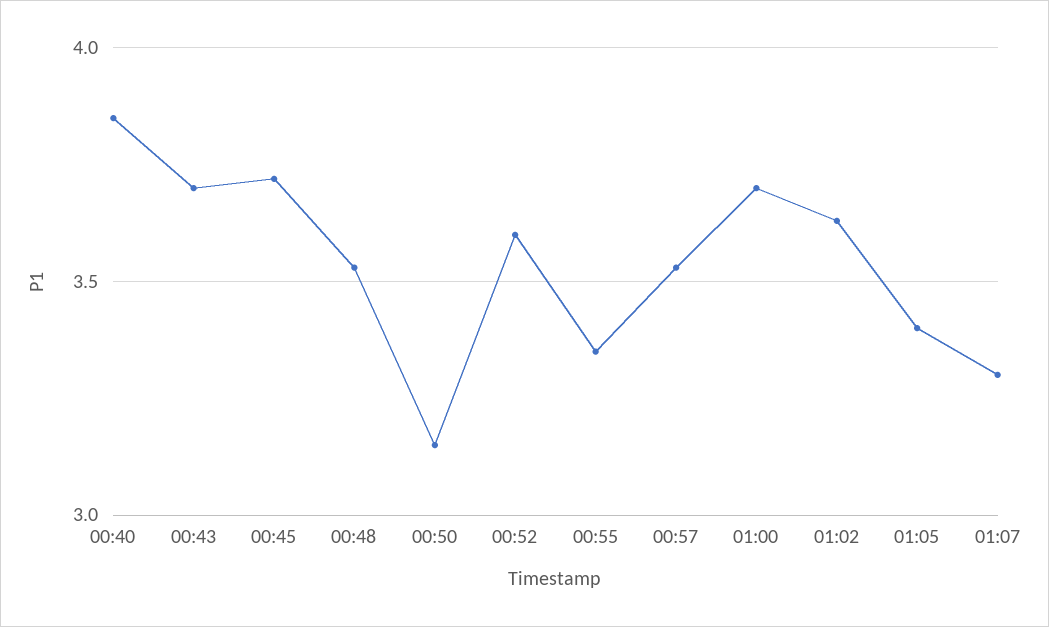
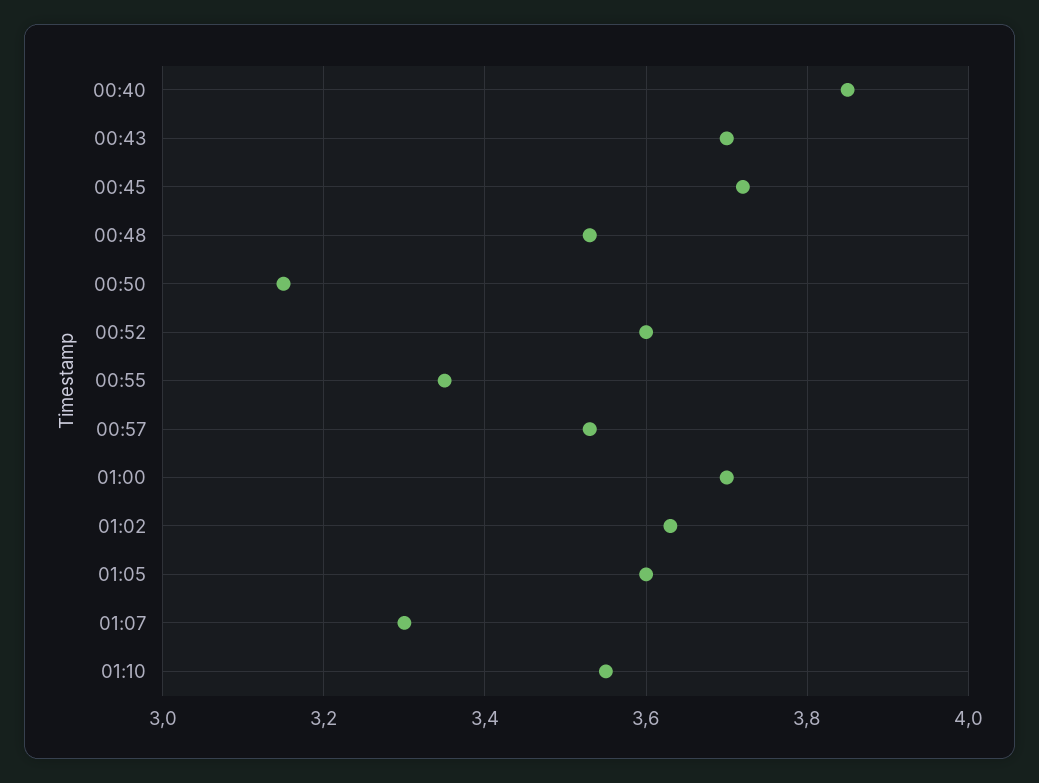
01:05: 3.4 -> 3.6
01:10: none -> 3.55

